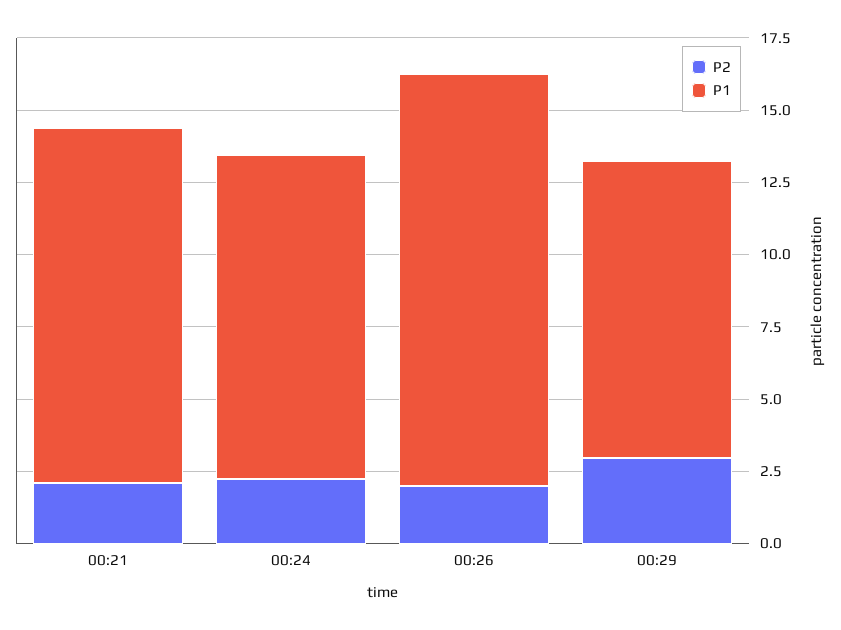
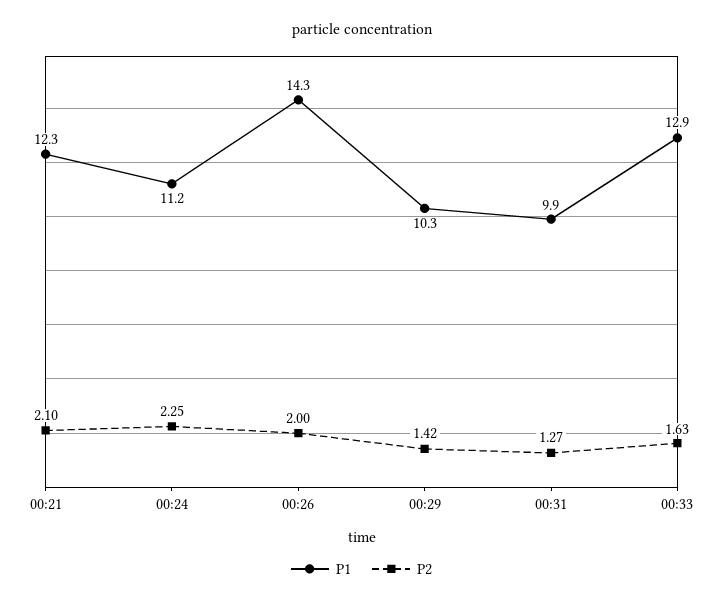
P2, 00:29: 3 -> 1.42
P1, 00:31: none -> 9.9
P2, 00:31: none -> 1.27
P1, 00:33: none -> 12.9
P2, 00:33: none -> 1.63

